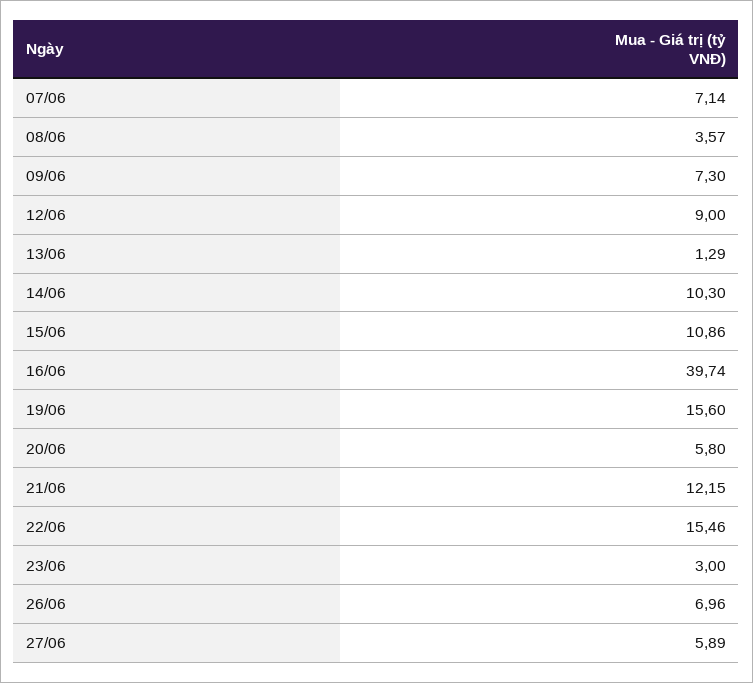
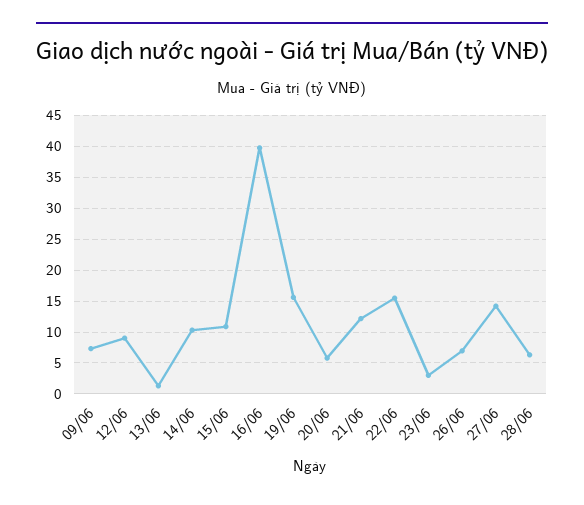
07/06: 7.14 -> none
08/06: 3.57 -> none
27/06: 5.89 -> 14
28/06: none -> 6

